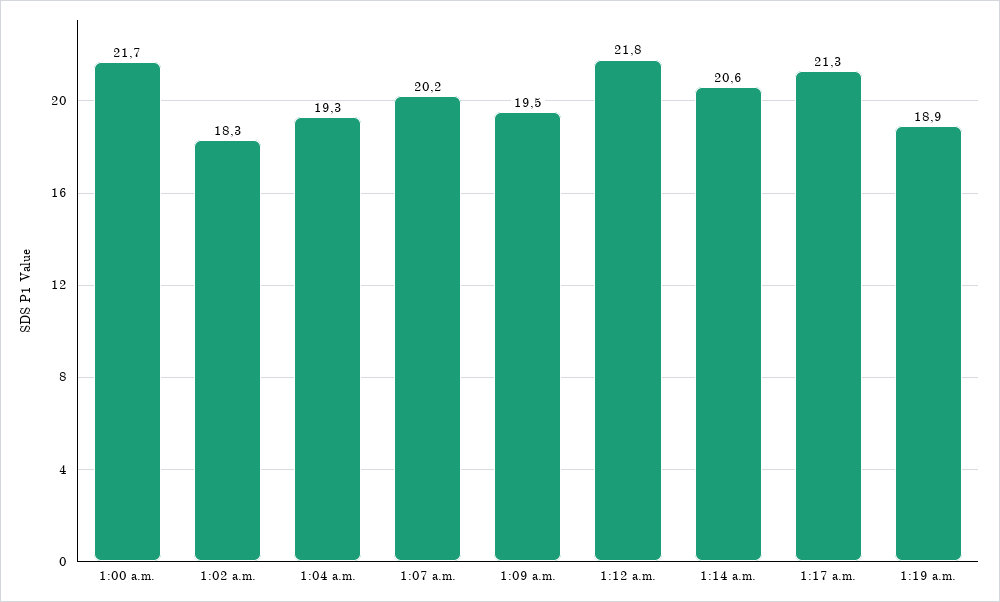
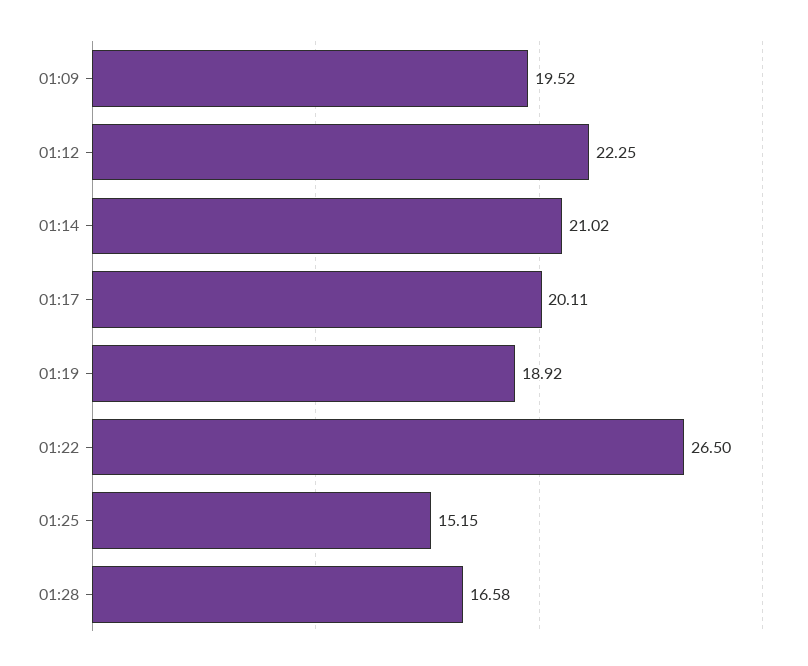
1:00 a.m.: 21.7 -> none
1:02 a.m.: 18.3 -> none
1:04 a.m.: 19.3 -> none
1:07 a.m.: 20.2 -> none
1:12 a.m.: 21.8 -> 22.25
1:14 a.m.: 20.6 -> 21.02
1:17 a.m.: 21.3 -> 20.11
01:22: none -> 26.5
01:25: none -> 15.15
01:28: none -> 16.58

